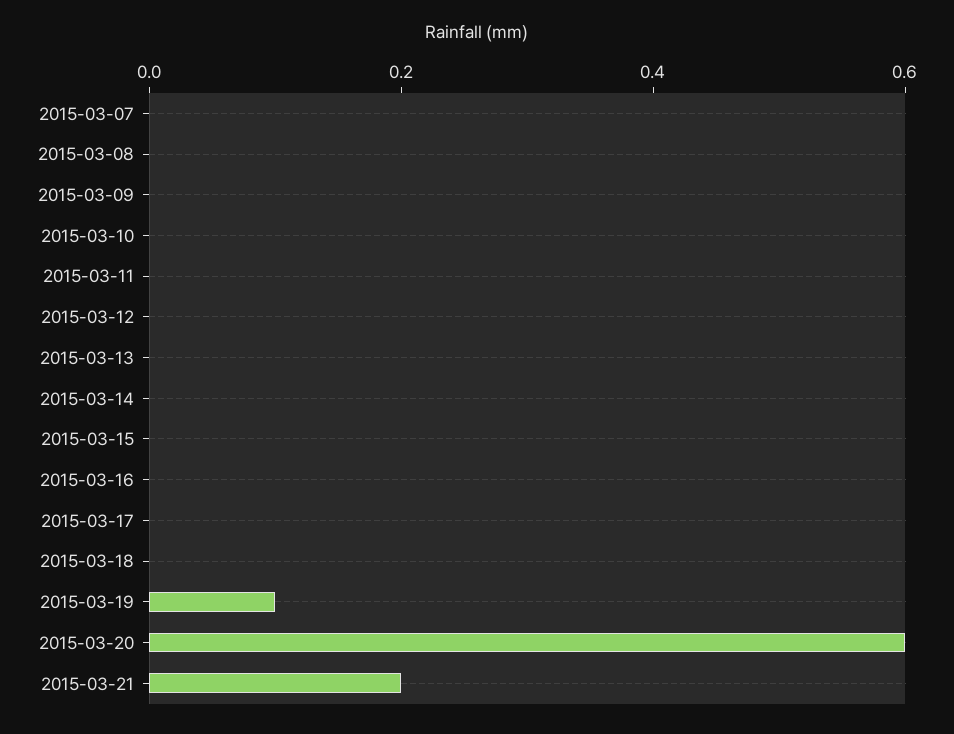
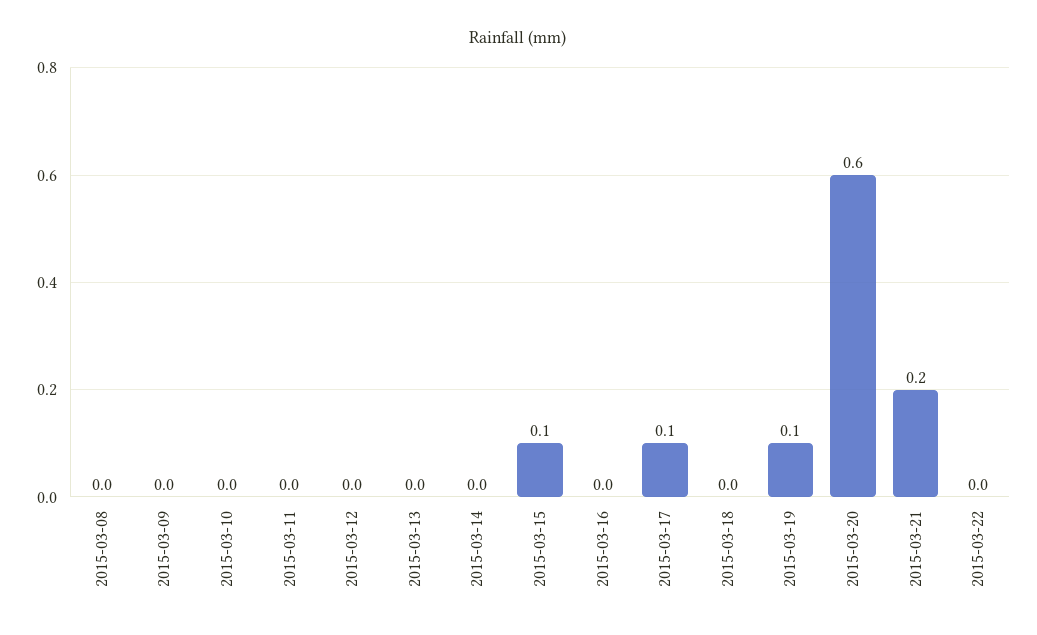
2015-03-07: 0 -> none
2015-03-15: 0 -> 0.1
2015-03-17: 0 -> 0.1
2015-03-22: none -> 0

